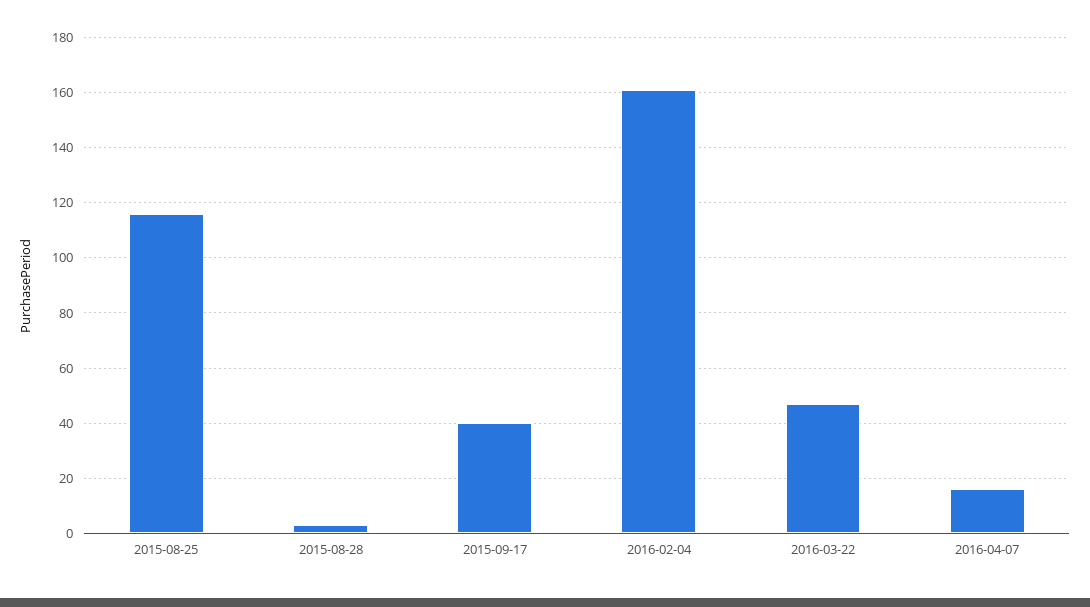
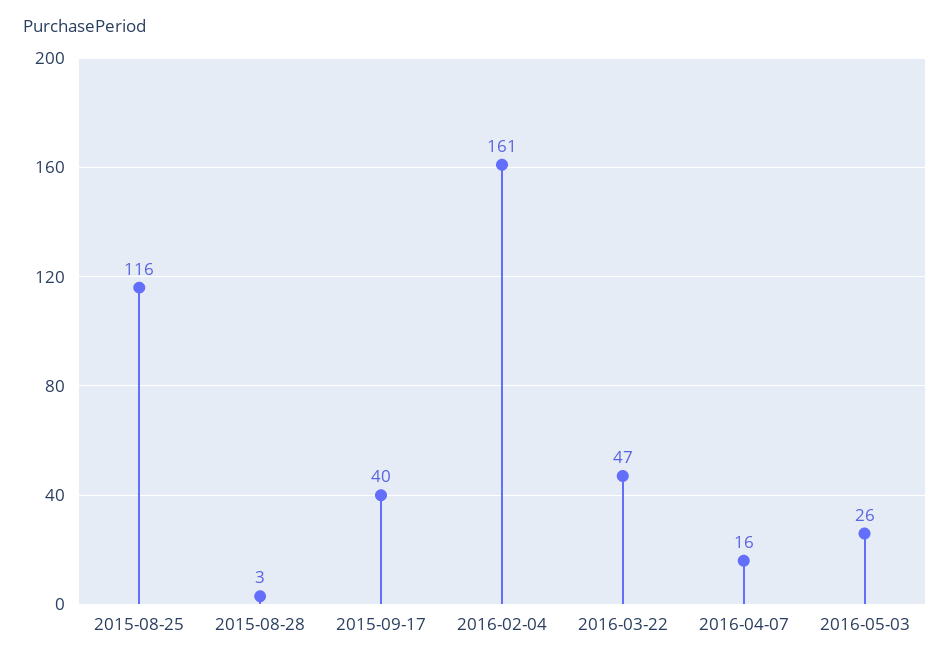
2016-05-03: none -> 26

